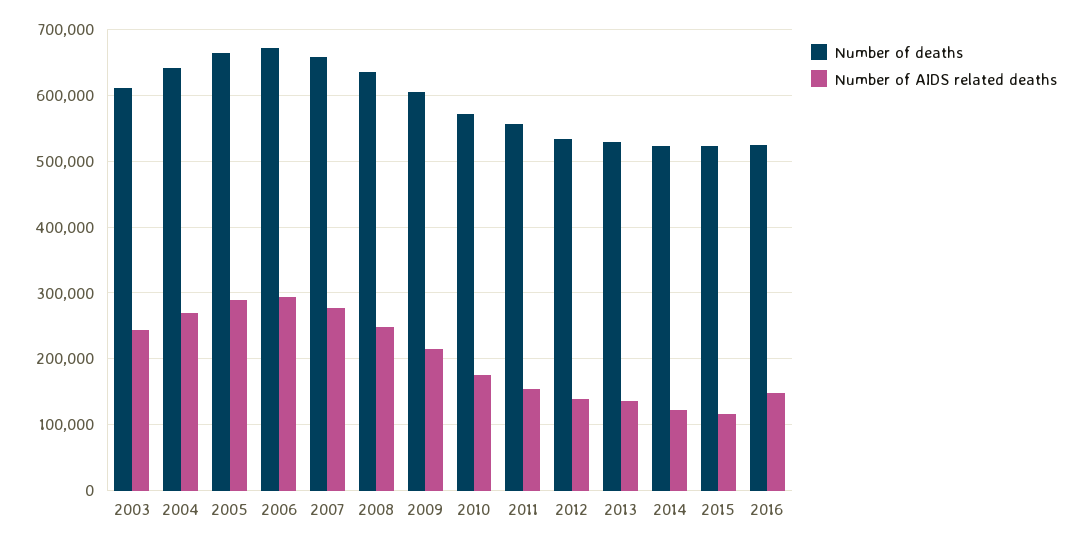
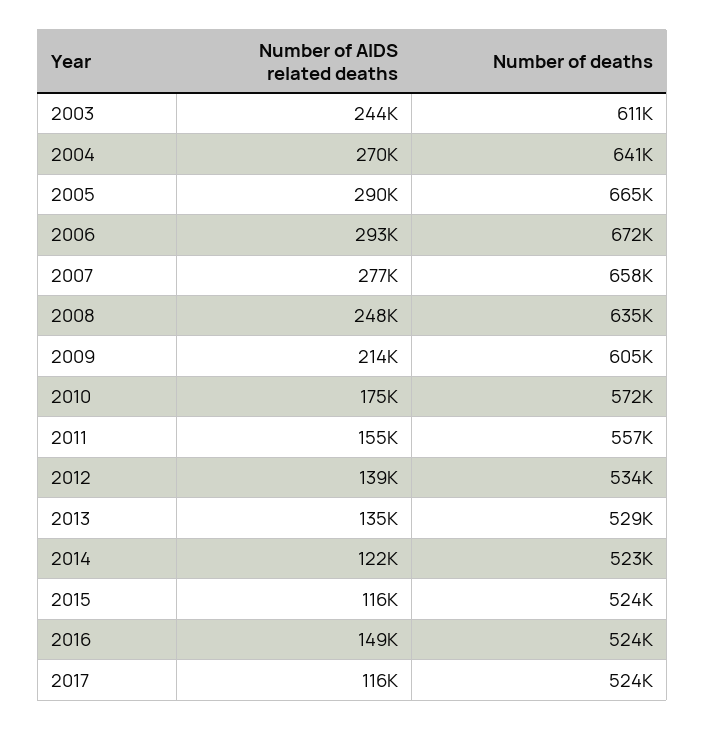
Number of AIDS related deaths, 2017: none -> 116000
Number of deaths, 2017: none -> 524000

